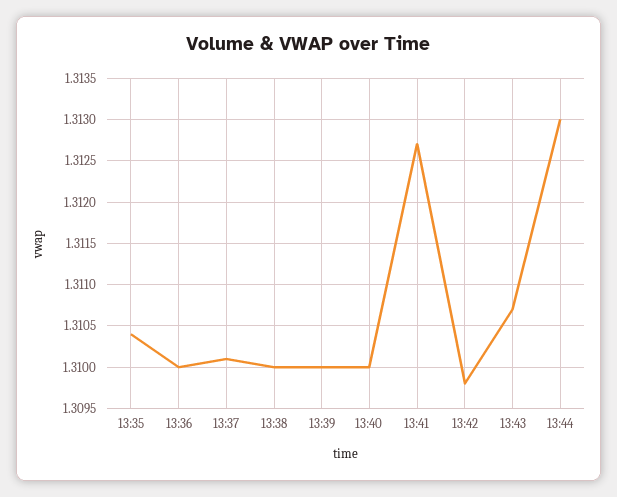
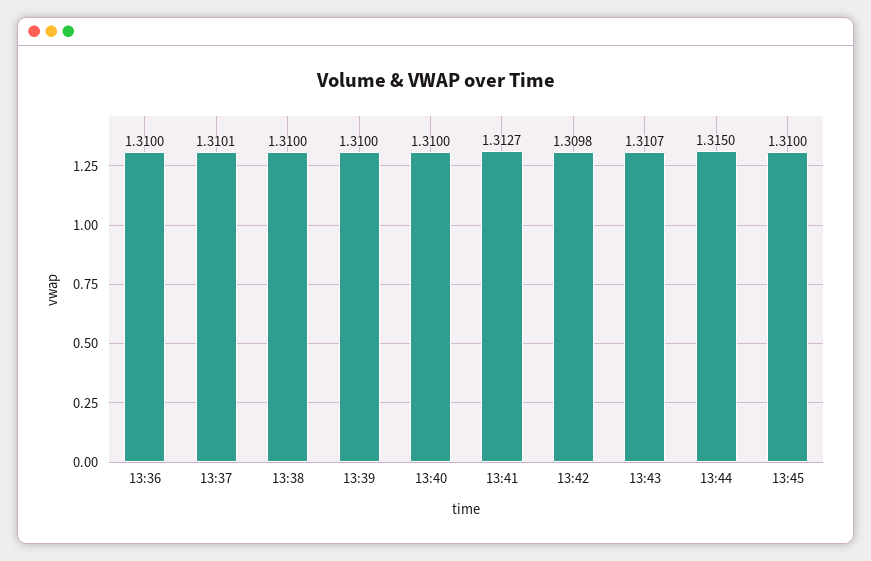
13:35: 1.3104 -> none
13:44: 1.313 -> 1.315
13:45: none -> 1.31

